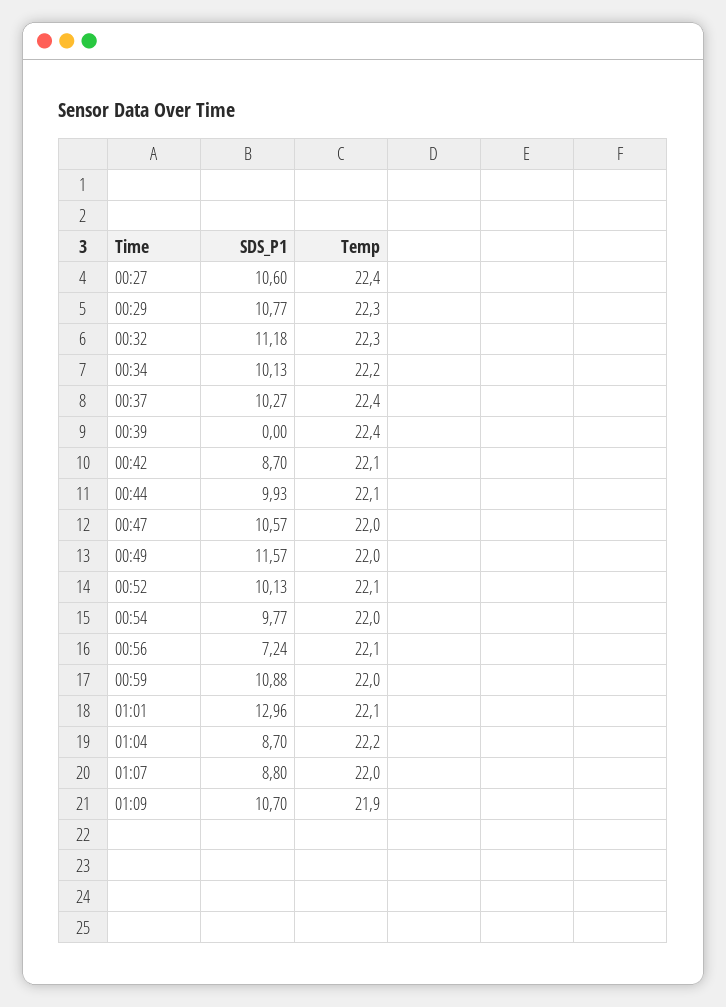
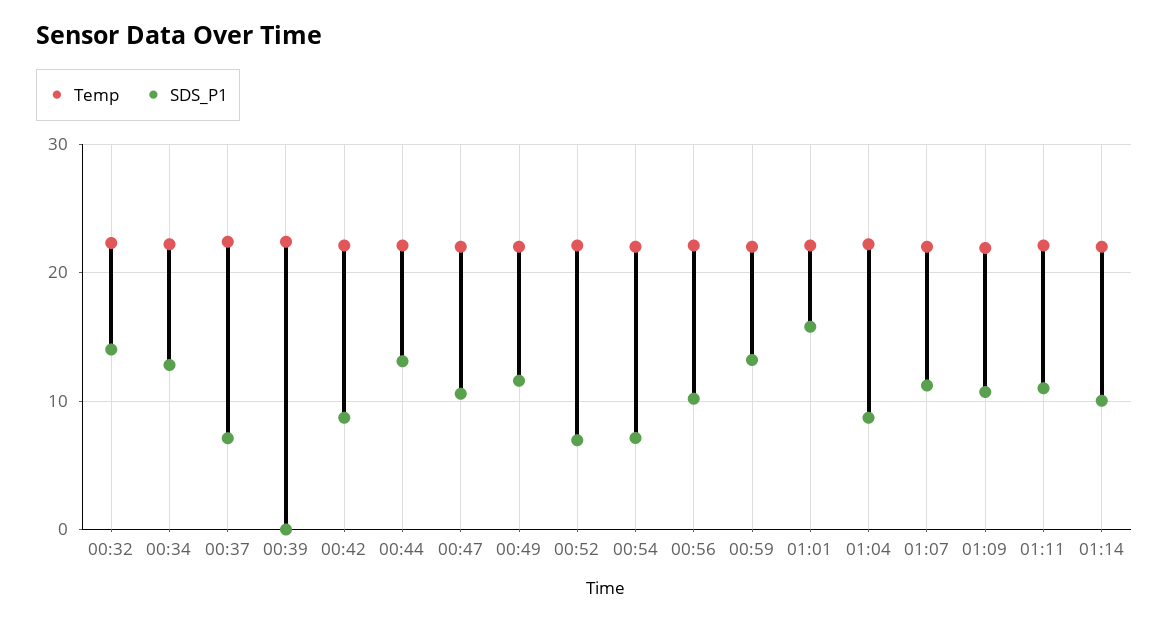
SDS_P1, 00:27: 10.6 -> none
Temp, 00:27: 22.4 -> none
SDS_P1, 00:29: 10.77 -> none
Temp, 00:29: 22.3 -> none
SDS_P1, 00:32: 11.18 -> 14
SDS_P1, 00:34: 10.13 -> 13
SDS_P1, 00:37: 10.27 -> 7
SDS_P1, 00:44: 9.93 -> 13
SDS_P1, 00:52: 10.13 -> 7
SDS_P1, 00:54: 9.77 -> 7
SDS_P1, 00:56: 7.24 -> 10
SDS_P1, 00:59: 10.88 -> 13
SDS_P1, 01:01: 12.96 -> 16
SDS_P1, 01:07: 8.8 -> 11
Temp, 01:11: none -> 22
SDS_P1, 01:11: none -> 11
Temp, 01:14: none -> 22
SDS_P1, 01:14: none -> 10

